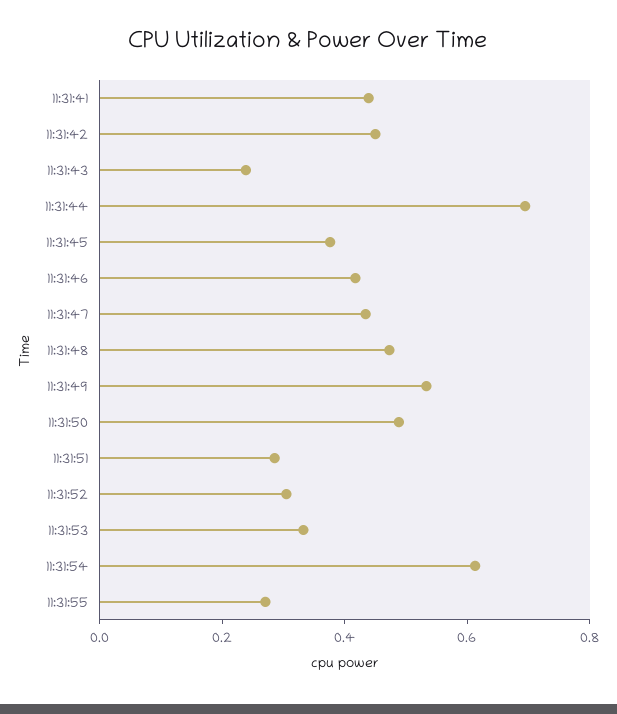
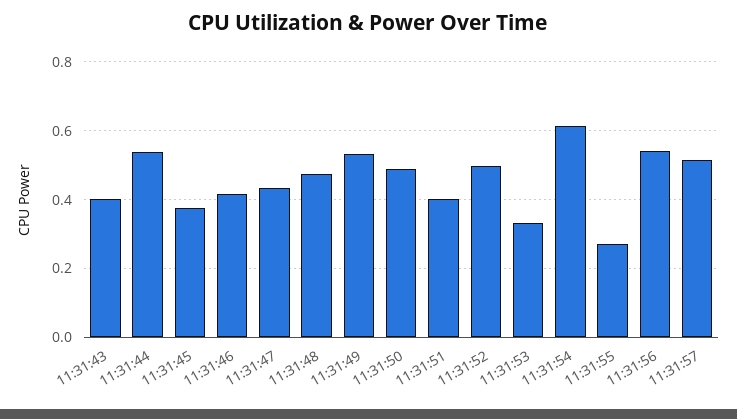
11:31:41: 0.45 -> none
11:31:42: 0.45 -> none
11:31:43: 0.25 -> 0.4
11:31:44: 0.7 -> 0.54
11:31:51: 0.3 -> 0.4
11:31:52: 0.3 -> 0.5
11:31:56: none -> 0.54
11:31:57: none -> 0.52

